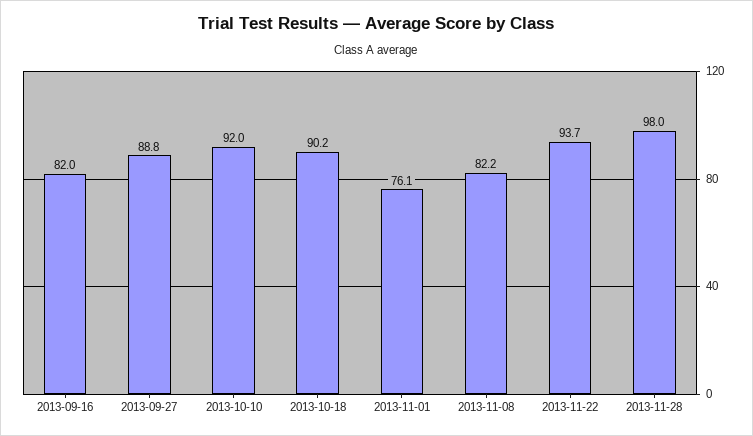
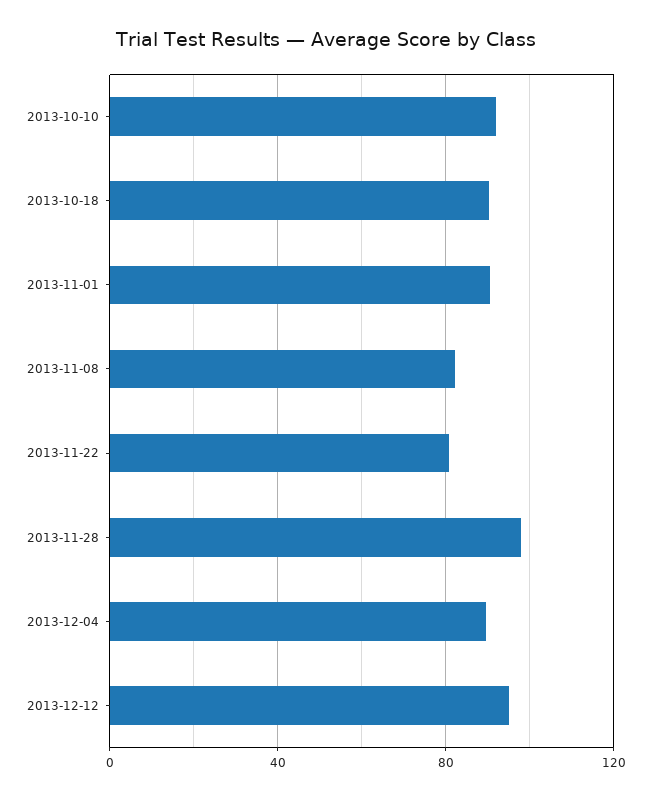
2013-09-16: 82 -> none
2013-09-27: 88.8 -> none
2013-11-01: 76.1 -> 90
2013-11-22: 93.7 -> 80
2013-12-04: none -> 90
2013-12-12: none -> 95

